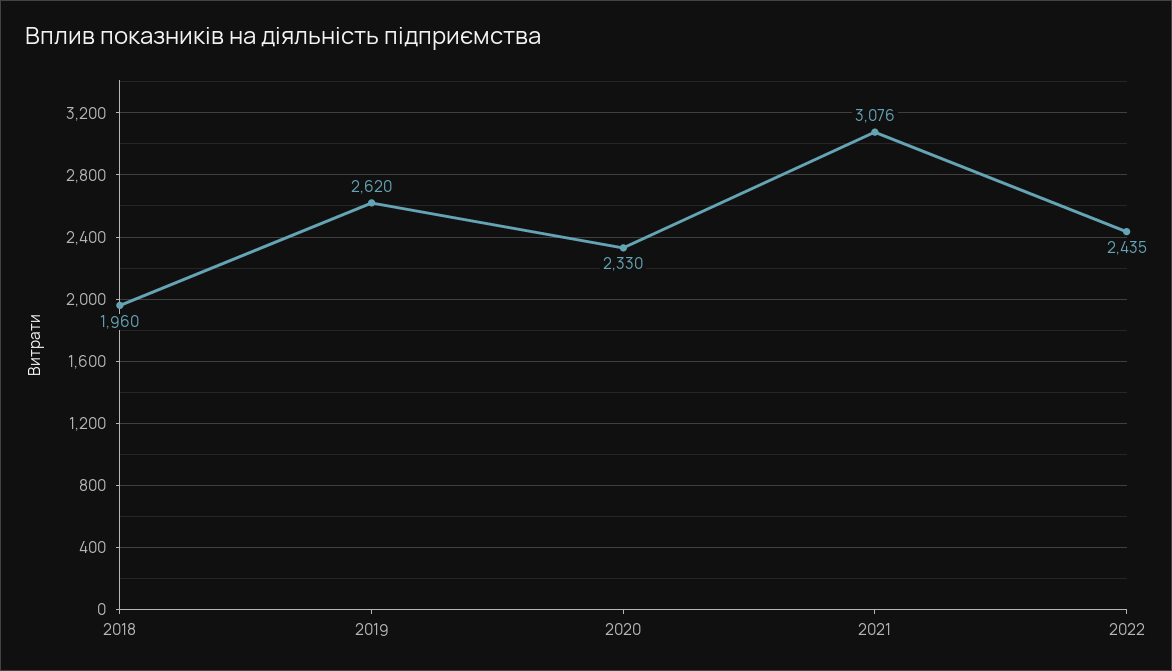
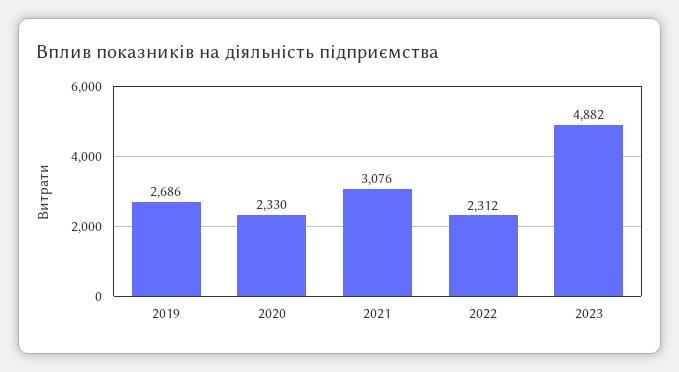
2018: 1960 -> none
2019: 2620 -> 2686
2022: 2435 -> 2312
2023: none -> 4882

